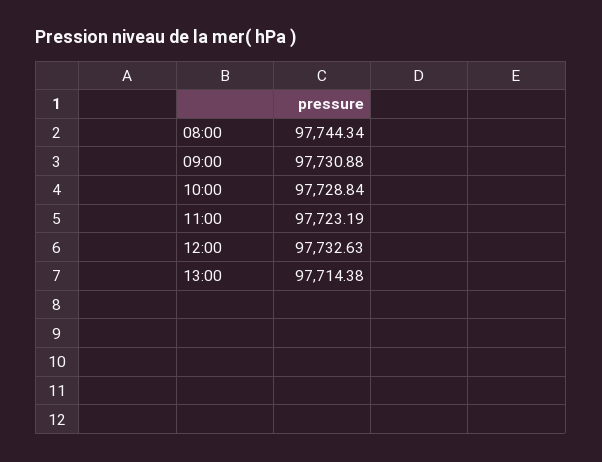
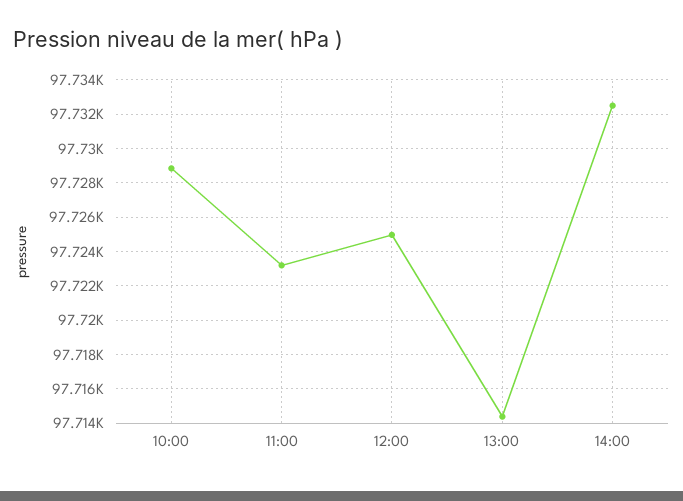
08:00: 97744.34 -> none
09:00: 97730.88 -> none
12:00: 97732.63 -> 97725
14:00: none -> 97732.5

